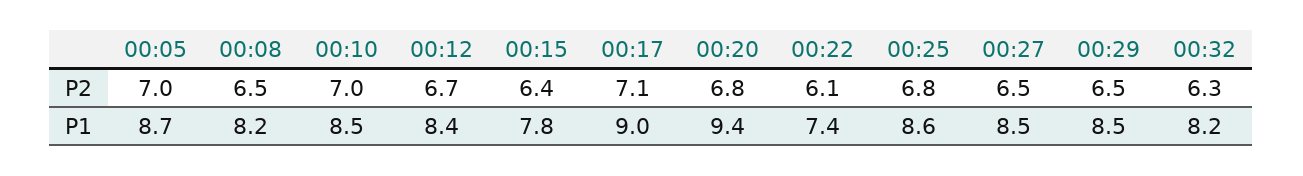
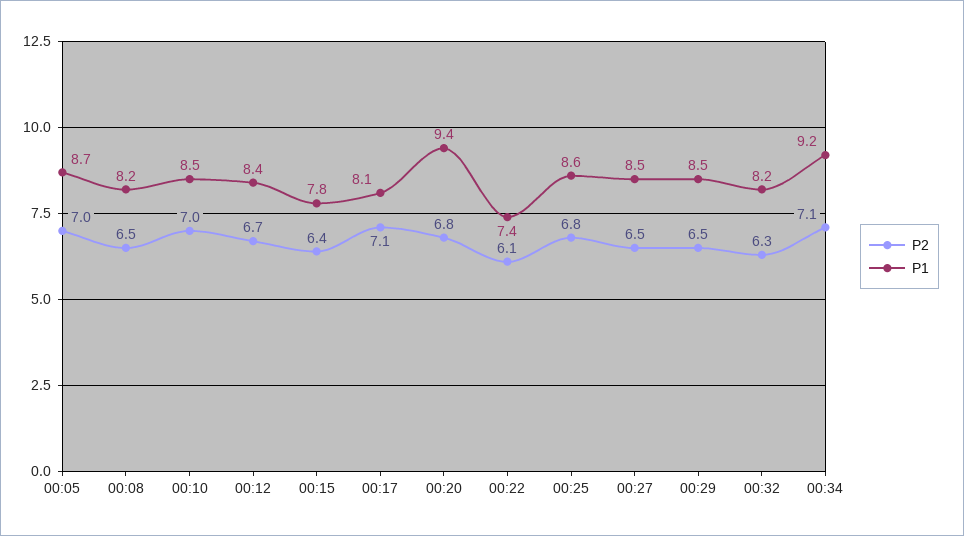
P1, 00:17: 9 -> 8.1
P2, 00:34: none -> 7.1
P1, 00:34: none -> 9.2

